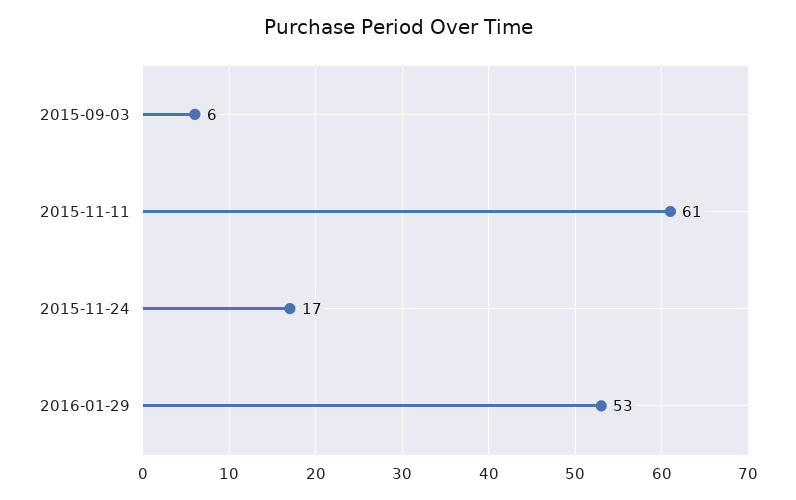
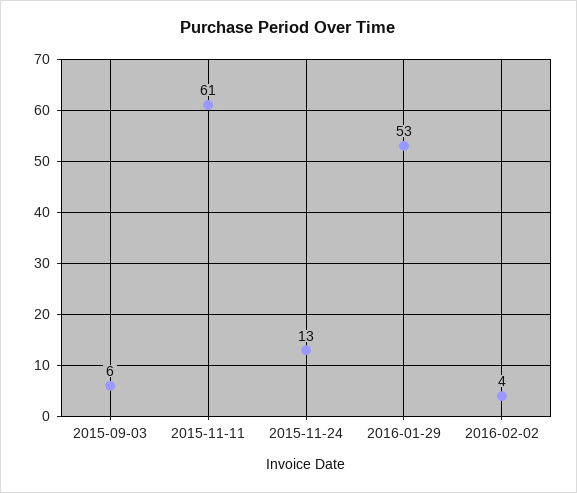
2015-11-24: 17 -> 13
2016-02-02: none -> 4

